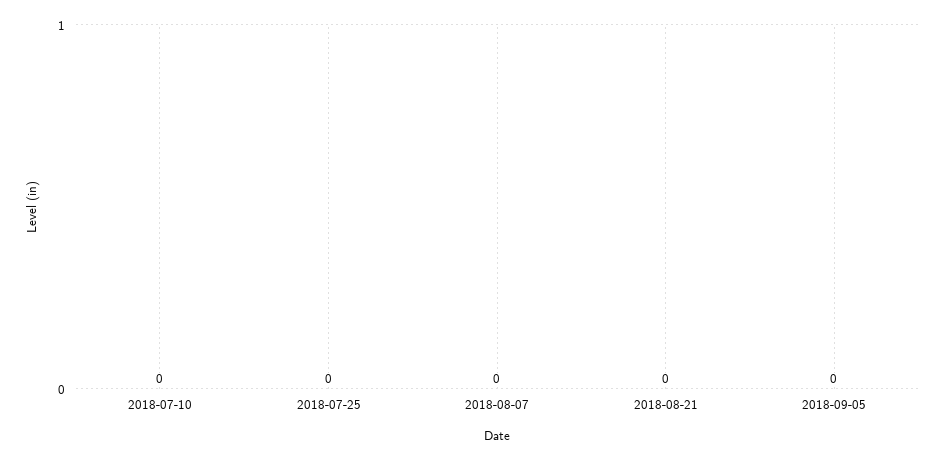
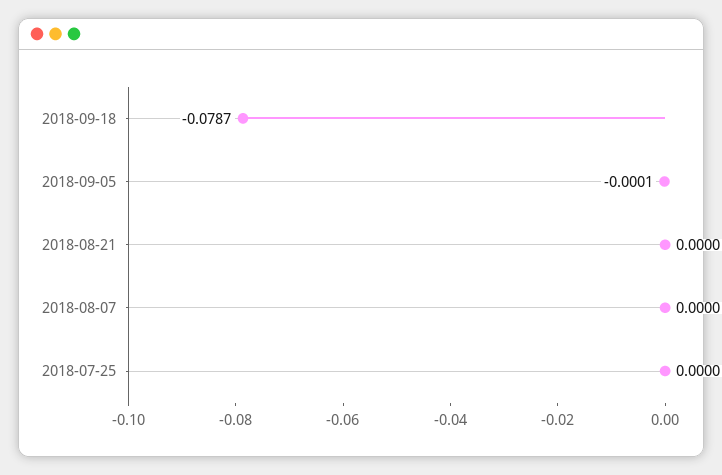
2018-07-10: 0 -> none
2018-09-05: 0 -> -0.0001
2018-09-18: none -> -0.0787

